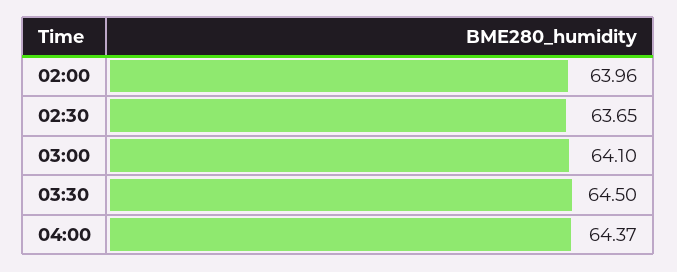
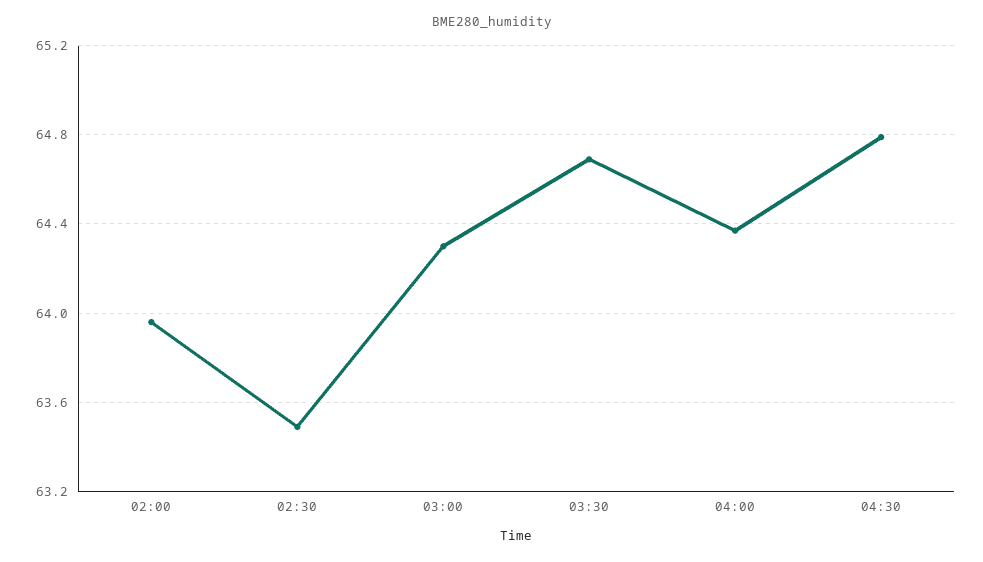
02:30: 63.65 -> 63.5
03:00: 64.1 -> 64.3
03:30: 64.5 -> 64.7
04:30: none -> 64.8

